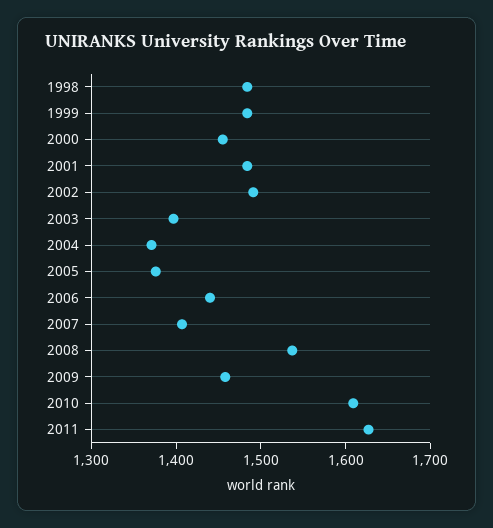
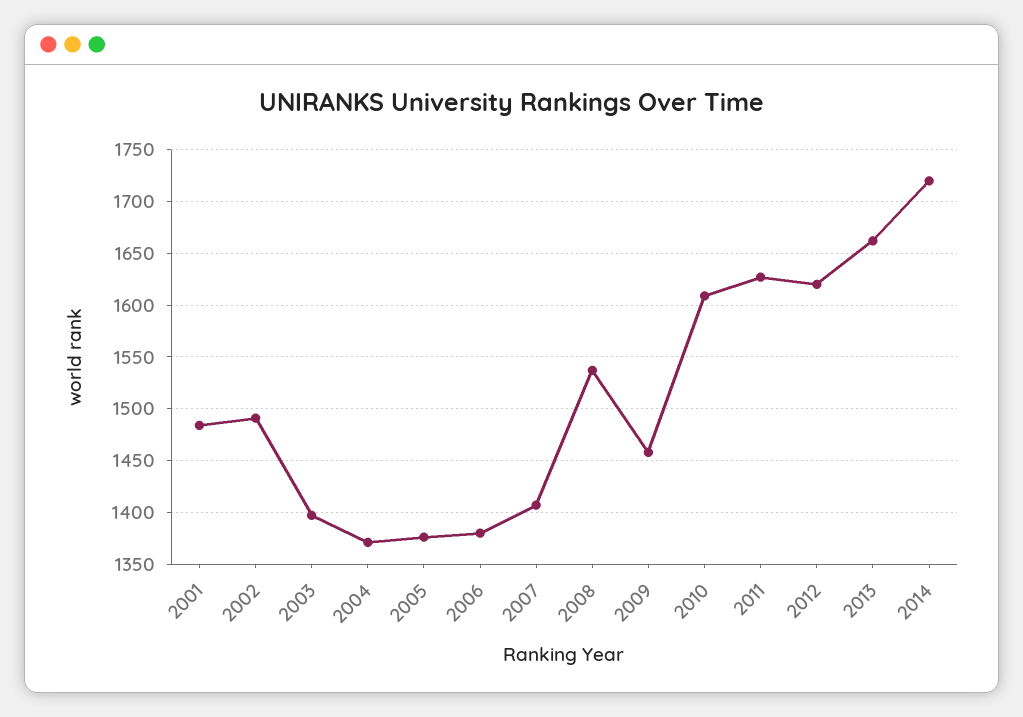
1998: 1480 -> none
1999: 1480 -> none
2000: 1460 -> none
2006: 1440 -> 1380
2012: none -> 1620
2013: none -> 1660
2014: none -> 1720

